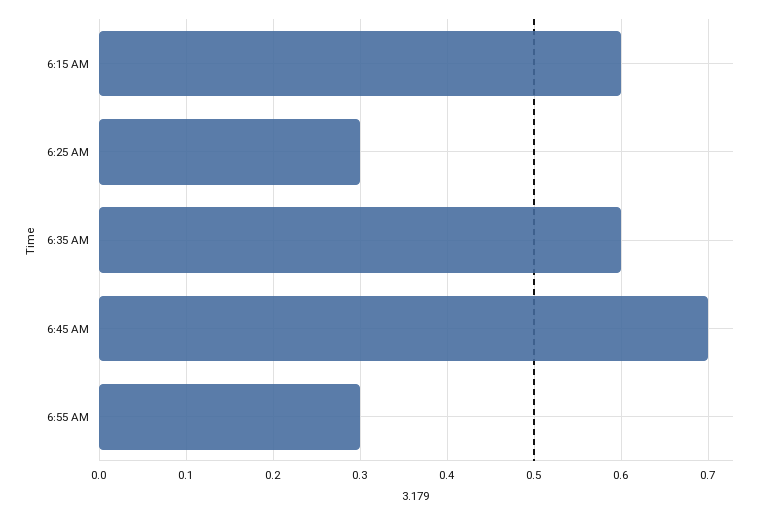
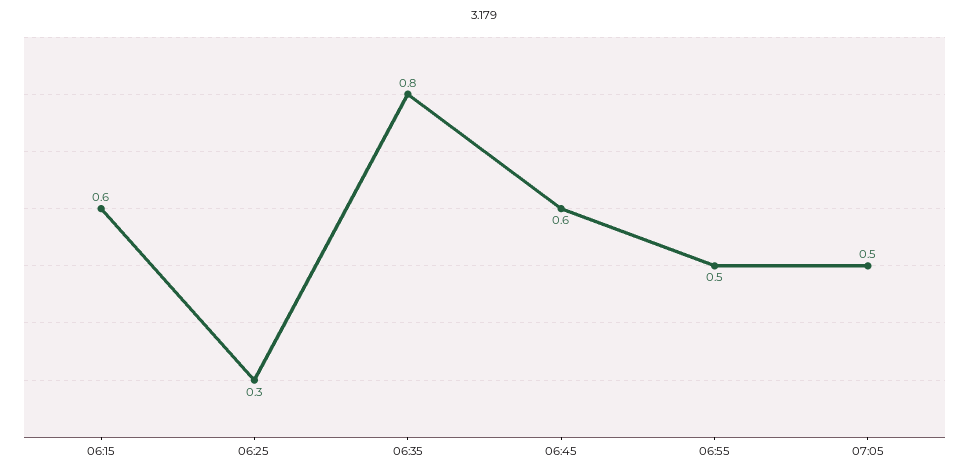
6:35 AM: 0.6 -> 0.8
6:45 AM: 0.7 -> 0.6
6:55 AM: 0.3 -> 0.5
07:05: none -> 0.5

